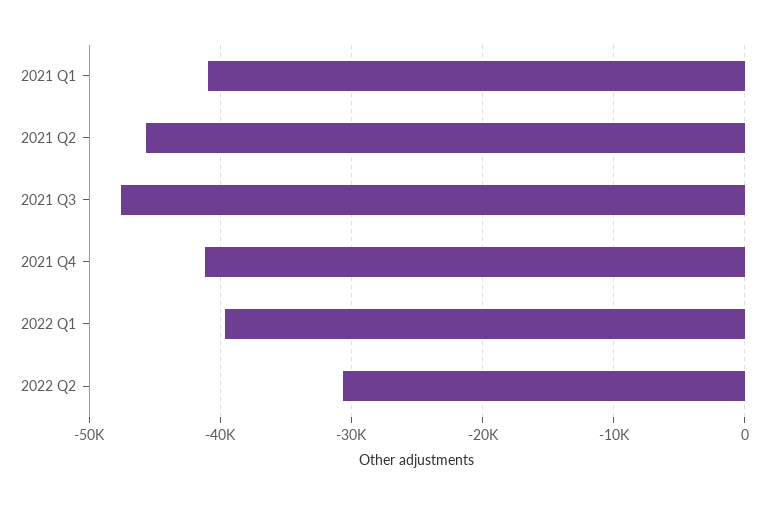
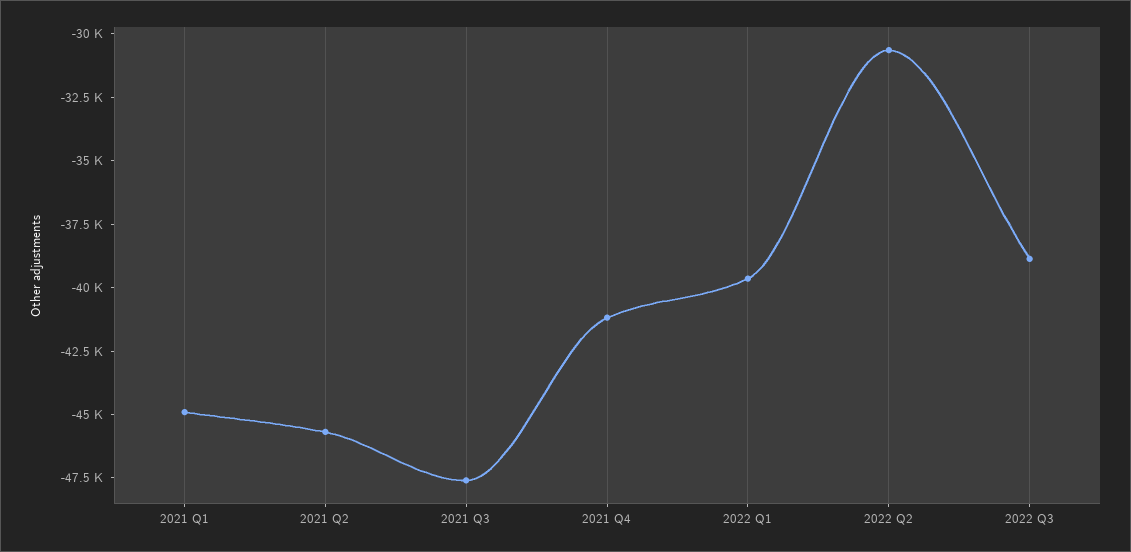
2021 Q1: -41000 -> -45000
2022 Q3: none -> -39000

